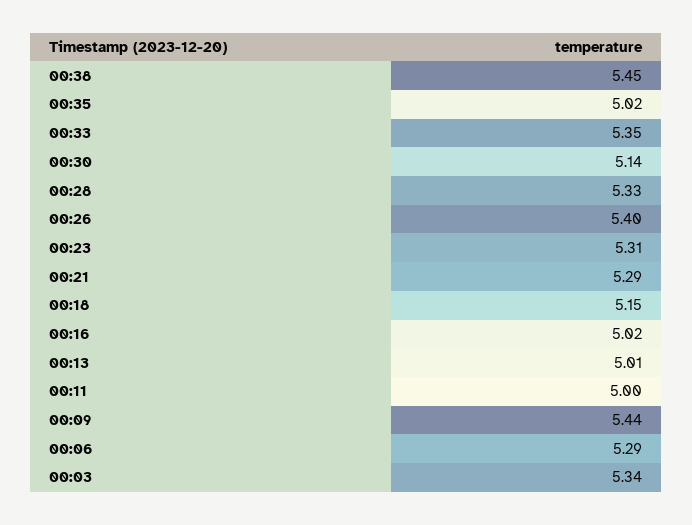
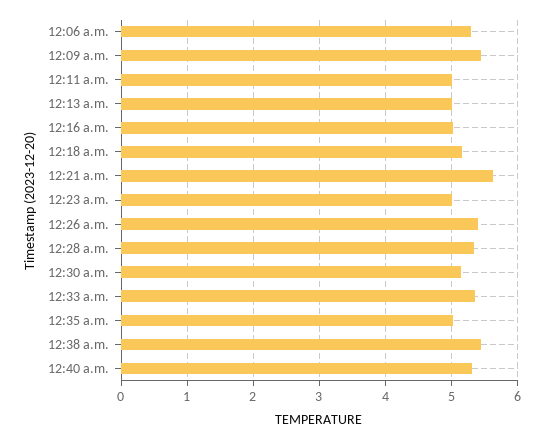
00:23: 5.31 -> 5
00:21: 5.29 -> 5.6
00:03: 5.34 -> none
12:40 a.m.: none -> 5.3

